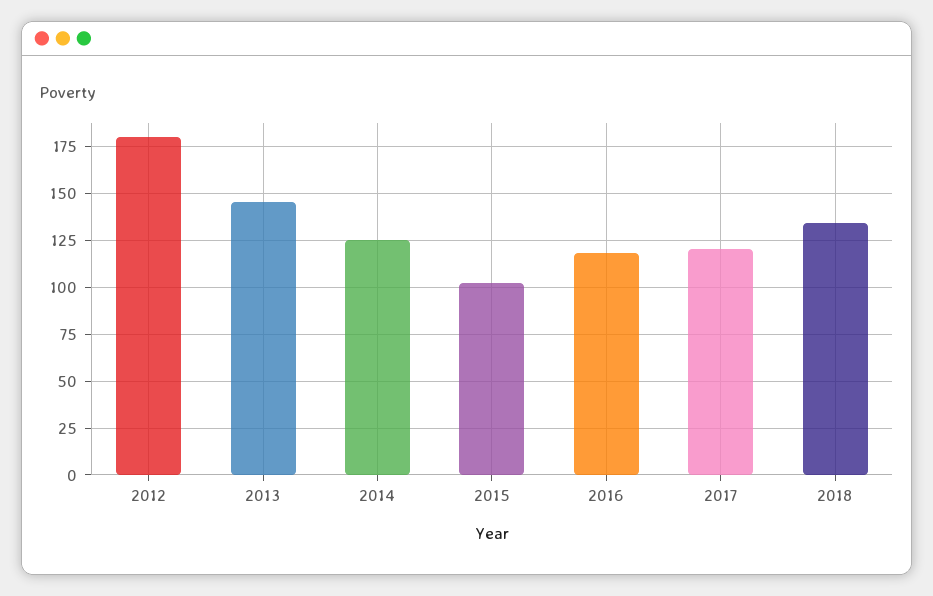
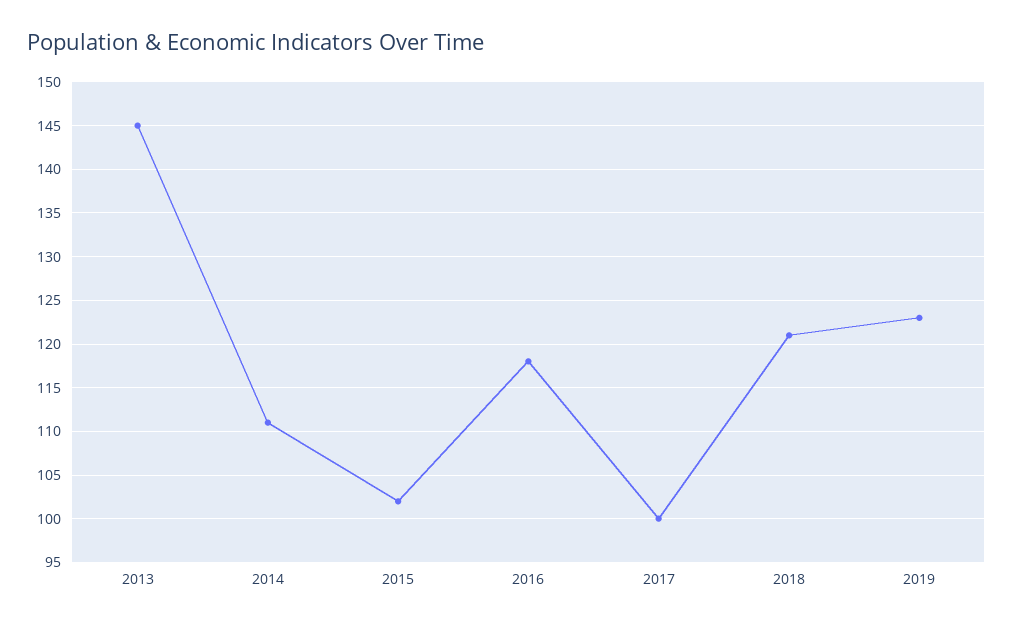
2012: 180 -> none
2014: 125 -> 111
2017: 120 -> 100
2018: 135 -> 121
2019: none -> 123

